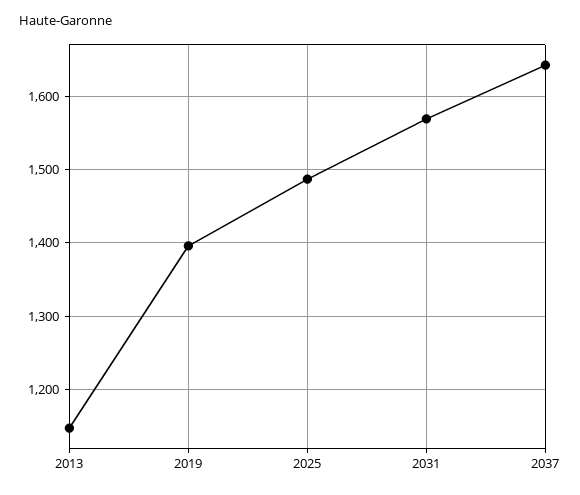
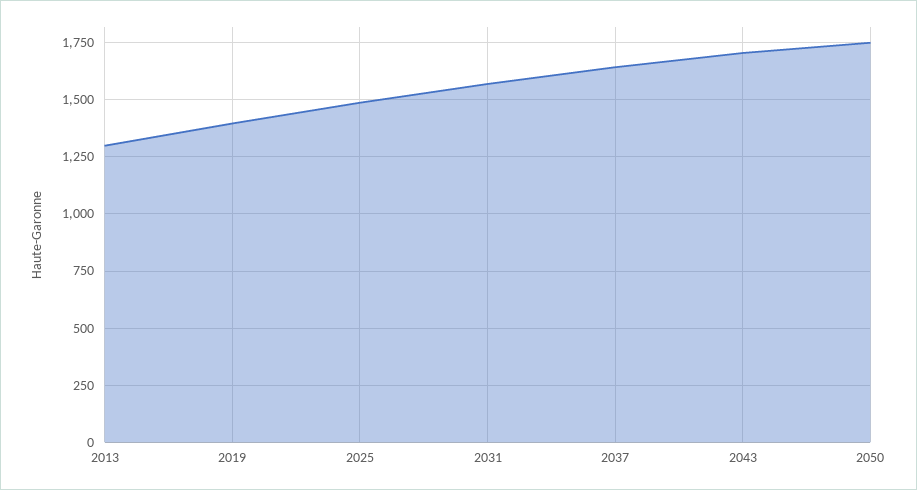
2013: 1150 -> 1300
2043: none -> 1700
2050: none -> 1750

